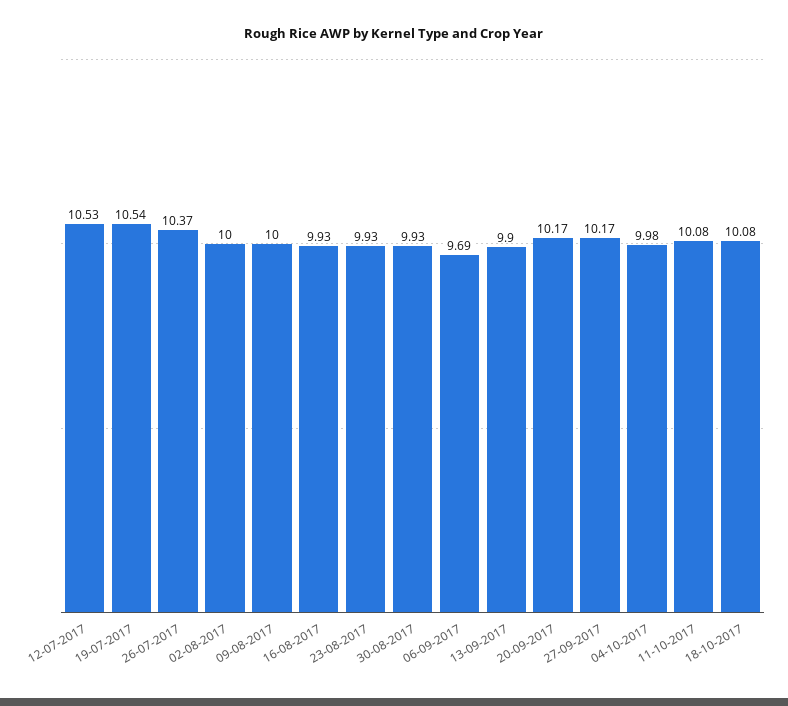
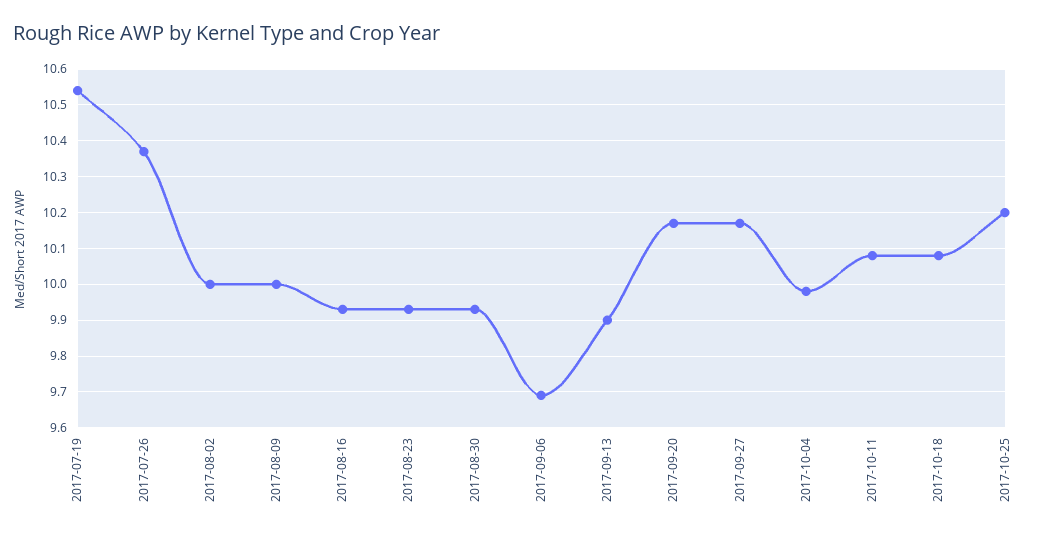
12-07-2017: 10.53 -> none
2017-10-25: none -> 10.2

